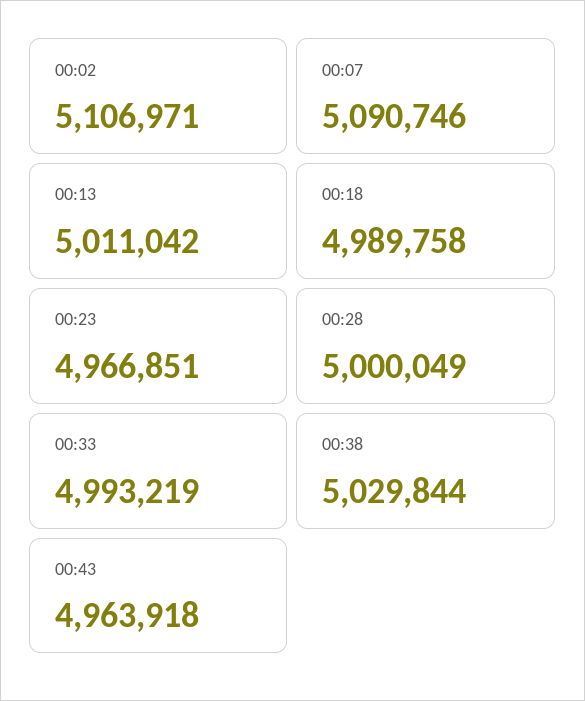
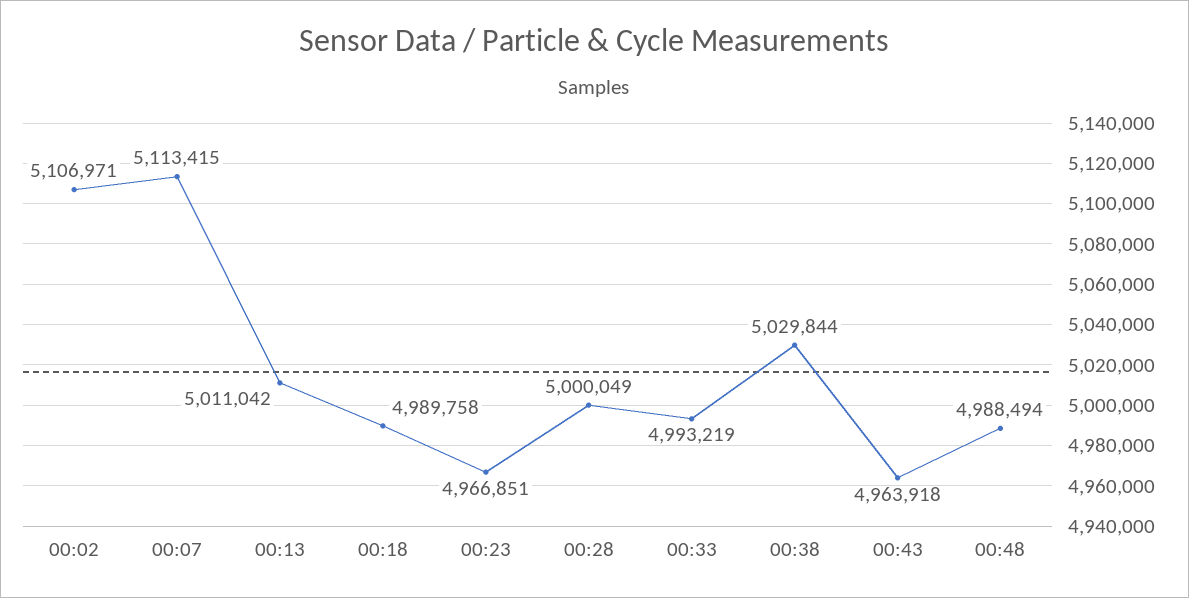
00:07: 5090746 -> 5113415
00:48: none -> 4988494

